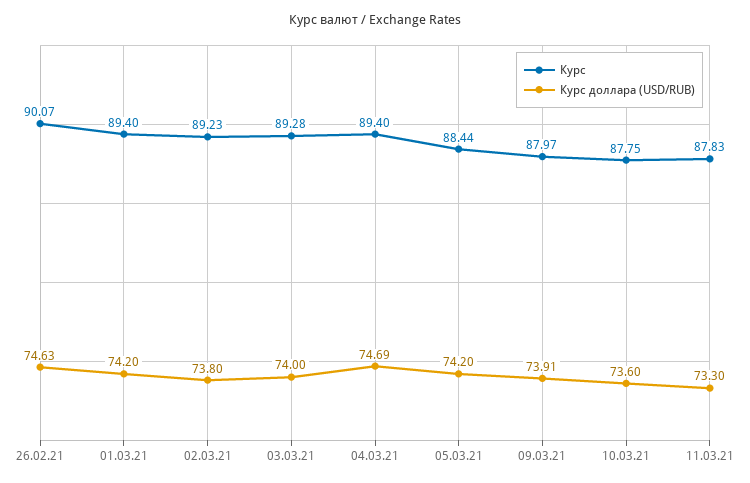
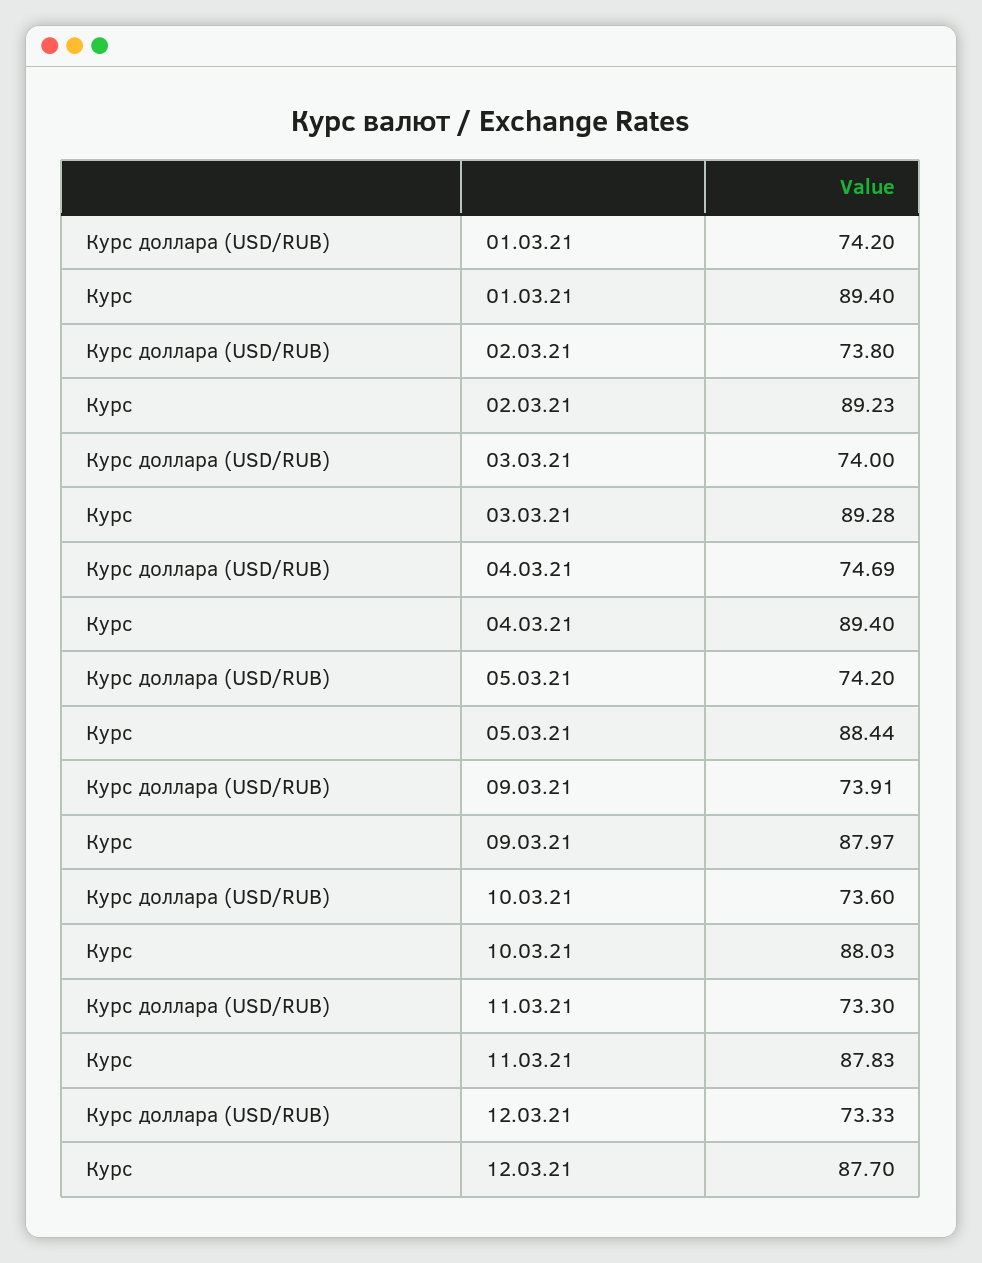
Курс, 26.02.21: 90.07 -> none
Курс доллара (USD/RUB), 26.02.21: 74.63 -> none
Курс, 10.03.21: 87.75 -> 88.03
Курс доллара (USD/RUB), 12.03.21: none -> 73.33
Курс, 12.03.21: none -> 87.7

